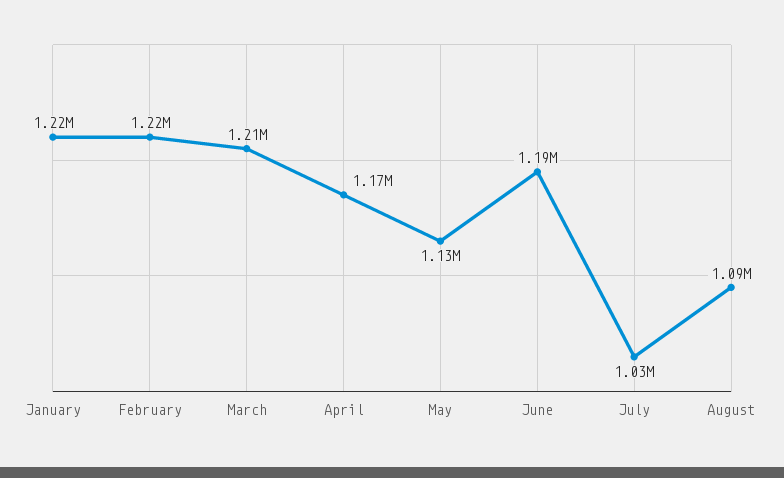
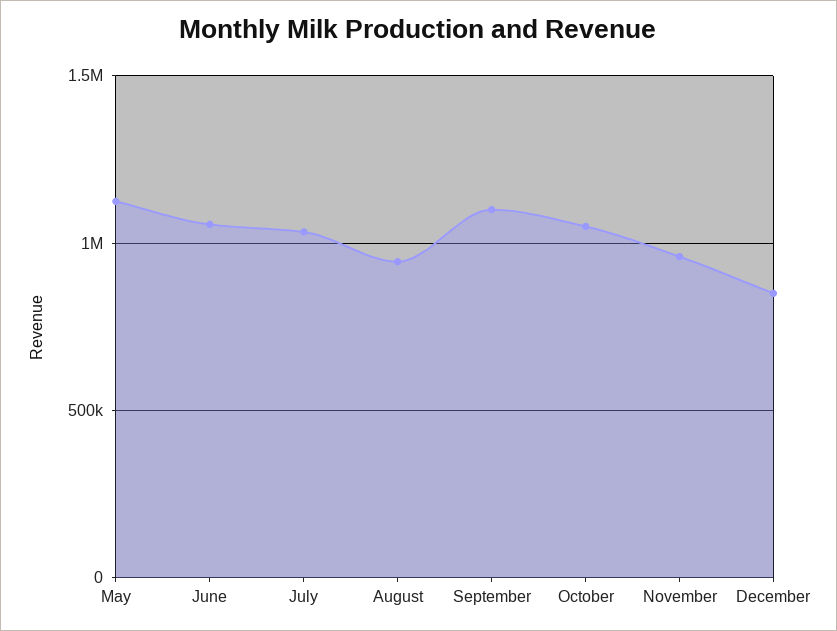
January: 1220000 -> none
February: 1220000 -> none
March: 1210000 -> none
April: 1170000 -> none
June: 1190000 -> 1050000
August: 1090000 -> 950000
September: none -> 1100000
October: none -> 1050000
November: none -> 950000
December: none -> 850000

